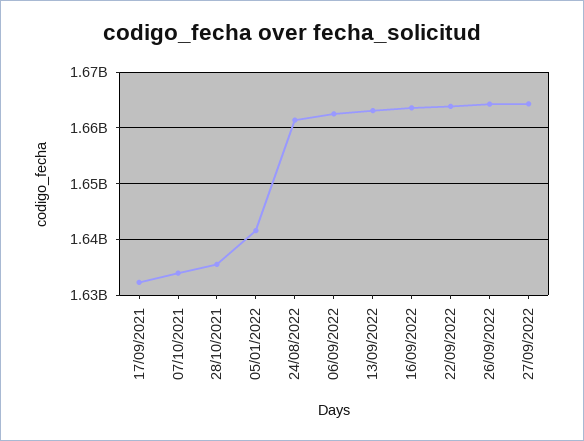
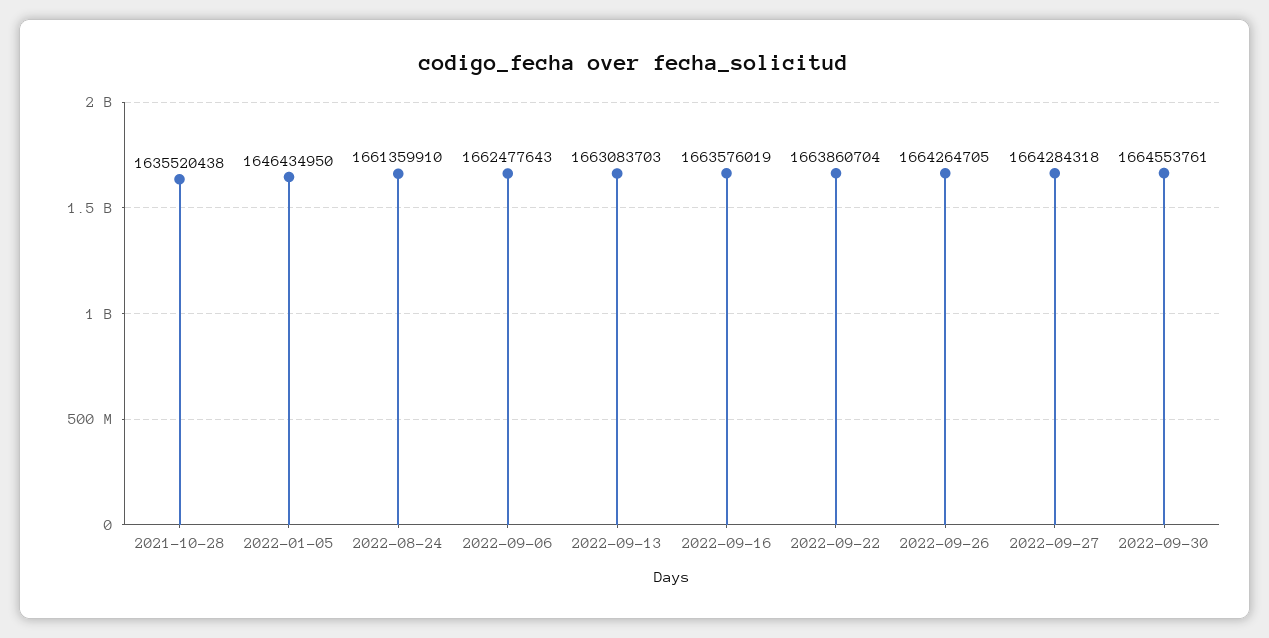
17/09/2021: 1632000000 -> none
07/10/2021: 1634000000 -> none
05/01/2022: 1642000000 -> 1646434950
2022-09-30: none -> 1664553761

